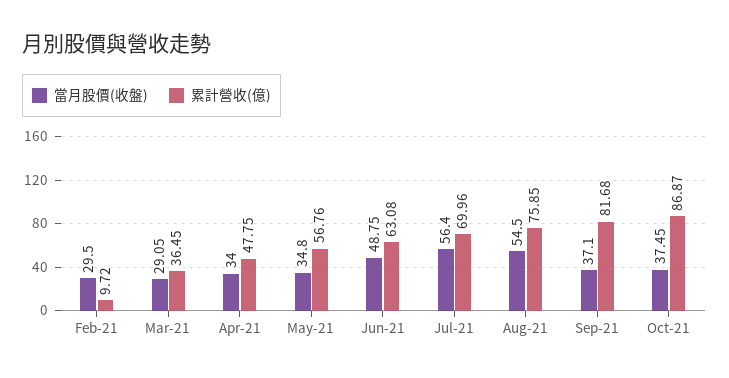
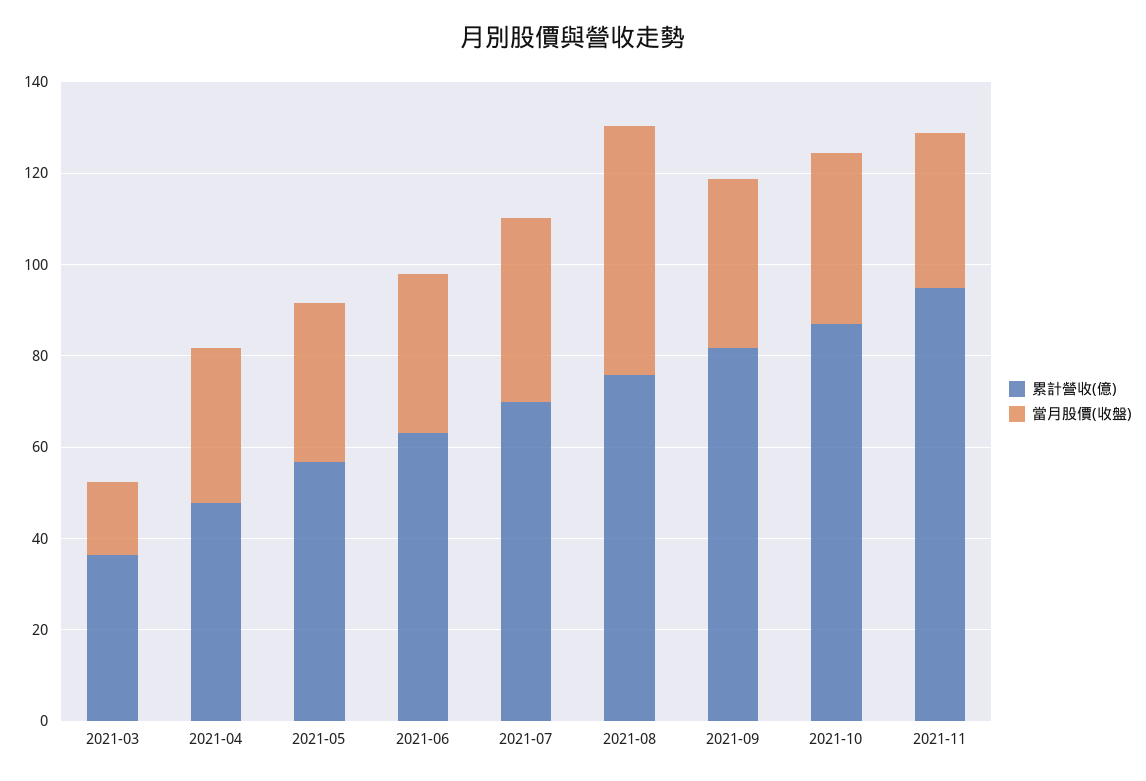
當月股價(收盤), Feb-21: 29.5 -> none
累計營收(億), Feb-21: 9.72 -> none
當月股價(收盤), Mar-21: 29.05 -> 15
當月股價(收盤), Jun-21: 48.75 -> 35
當月股價(收盤), Jul-21: 56.4 -> 40
累計營收(億), 2021-11: none -> 95
當月股價(收盤), 2021-11: none -> 35

